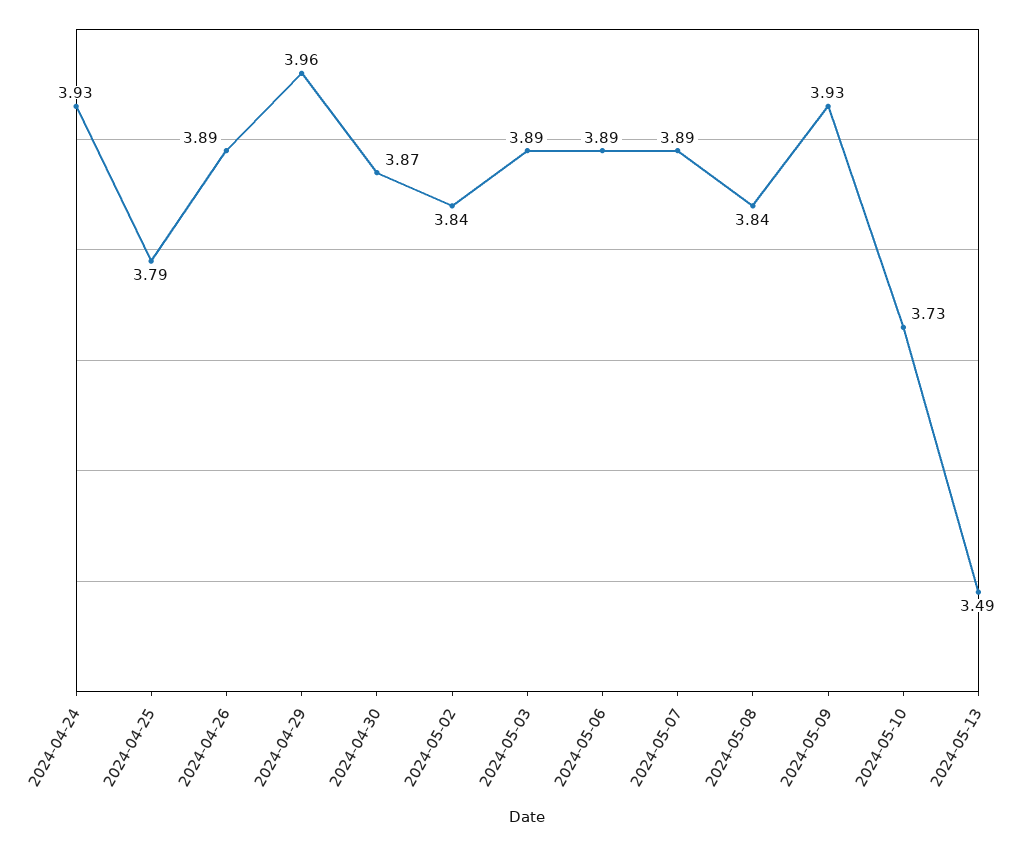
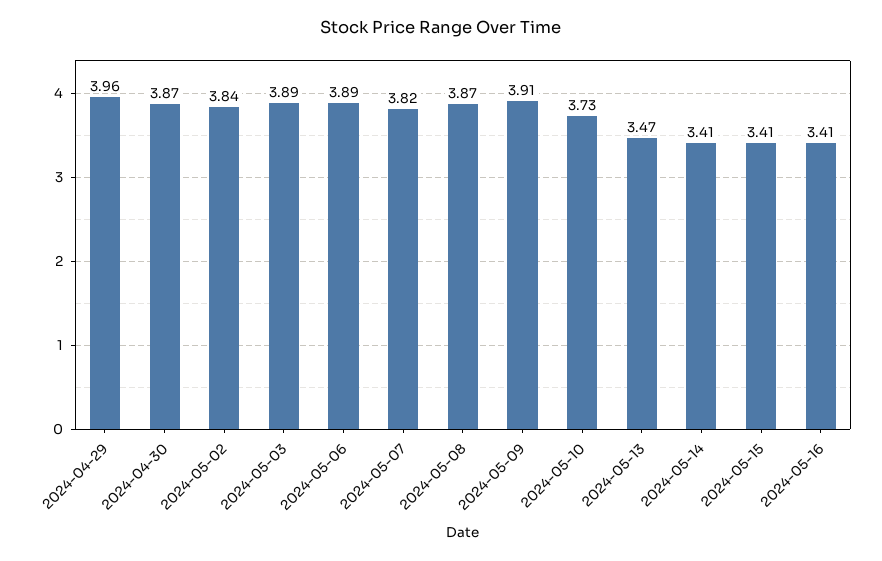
2024-04-24: 3.93 -> none
2024-04-25: 3.79 -> none
2024-04-26: 3.89 -> none
2024-05-07: 3.89 -> 3.82
2024-05-08: 3.84 -> 3.87
2024-05-09: 3.93 -> 3.91
2024-05-13: 3.49 -> 3.47
2024-05-14: none -> 3.41
2024-05-15: none -> 3.41
2024-05-16: none -> 3.41

